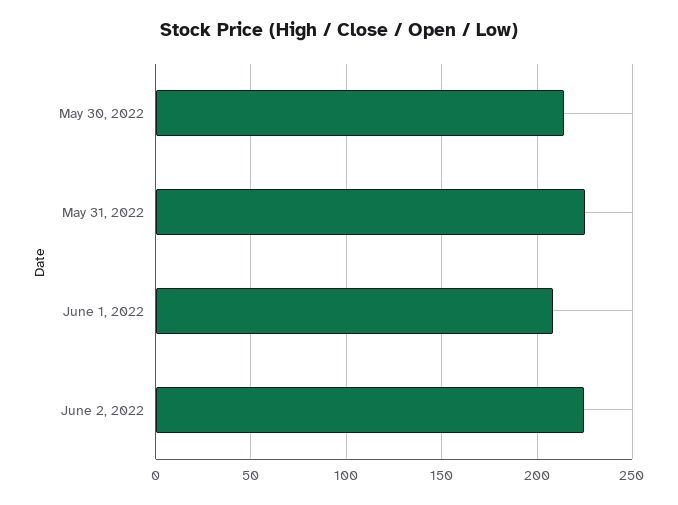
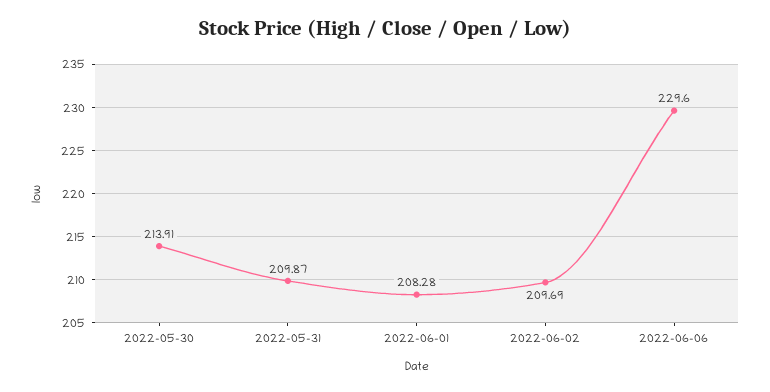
May 31, 2022: 225 -> 209.87
June 2, 2022: 225 -> 209.69
2022-06-06: none -> 229.6

